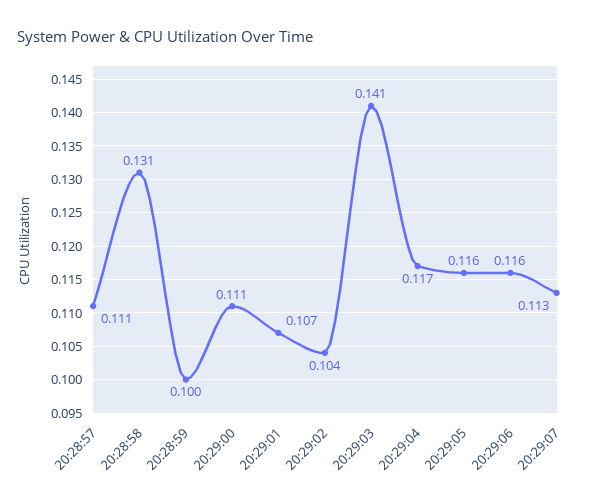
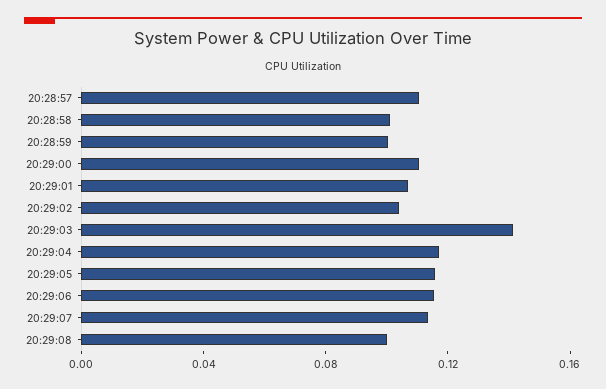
20:28:58: 0.131 -> 0.1
20:29:08: none -> 0.1

